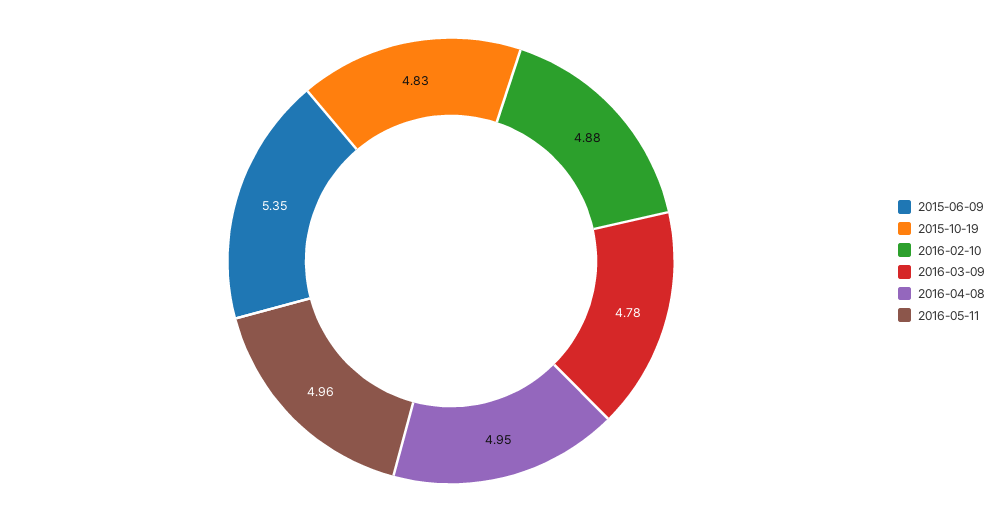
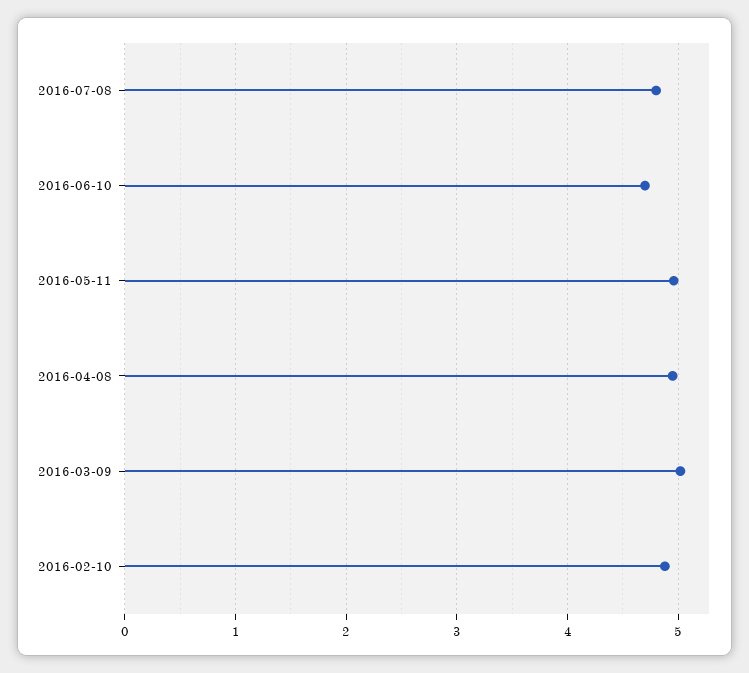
2015-06-09: 5.35 -> none
2015-10-19: 4.83 -> none
2016-03-09: 4.78 -> 5
2016-07-08: none -> 4.8
2016-06-10: none -> 4.7

